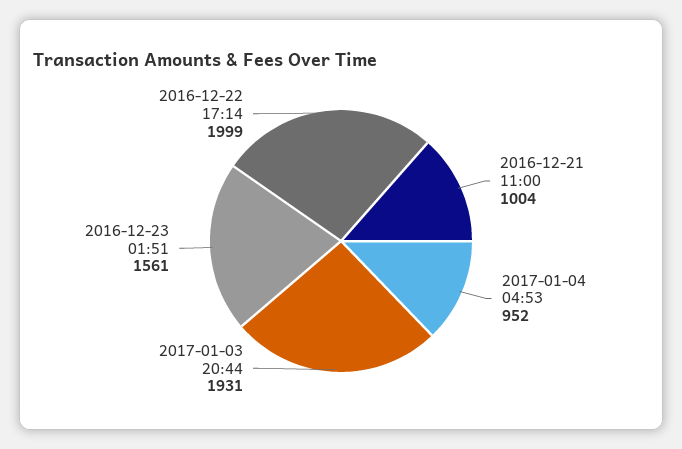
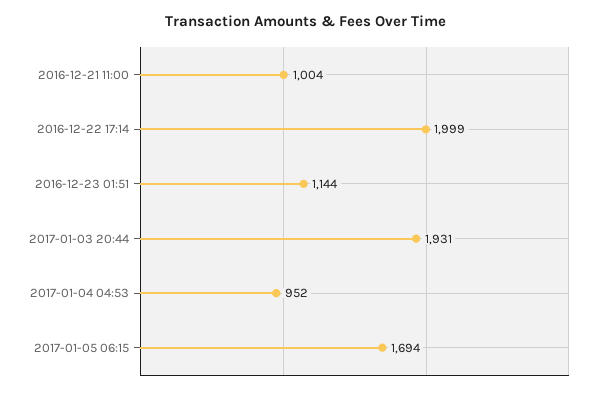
2016-12-23 01:51: 1561 -> 1144
2017-01-05 06:15: none -> 1694

